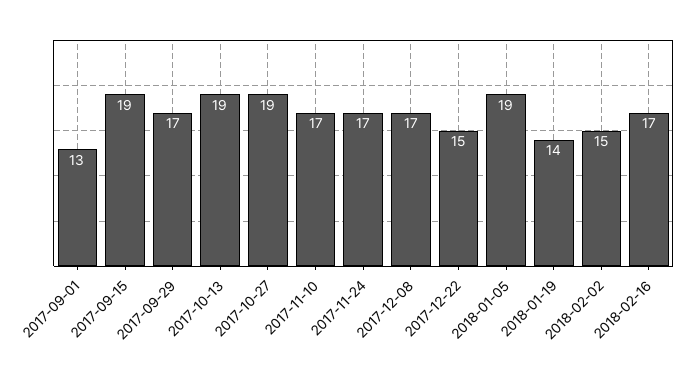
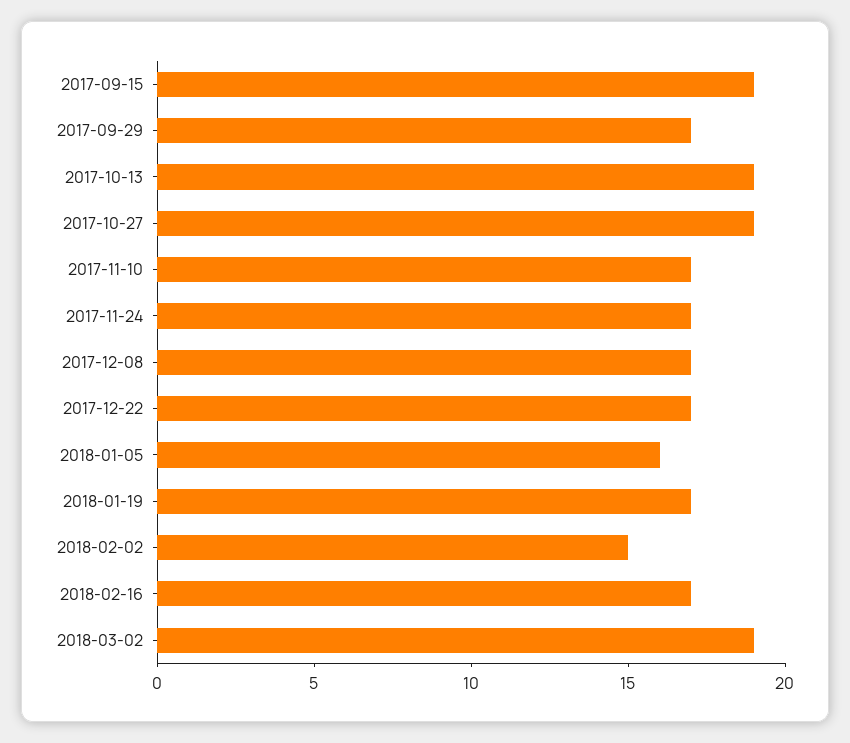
2017-09-01: 13 -> none
2017-12-22: 15 -> 17
2018-01-05: 19 -> 16
2018-01-19: 14 -> 17
2018-03-02: none -> 19

